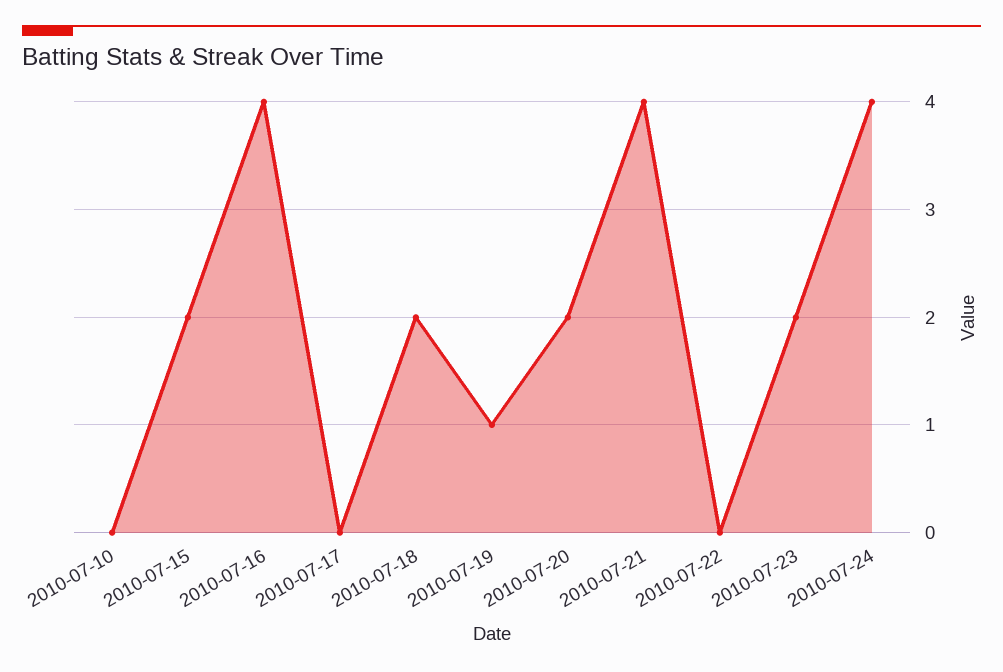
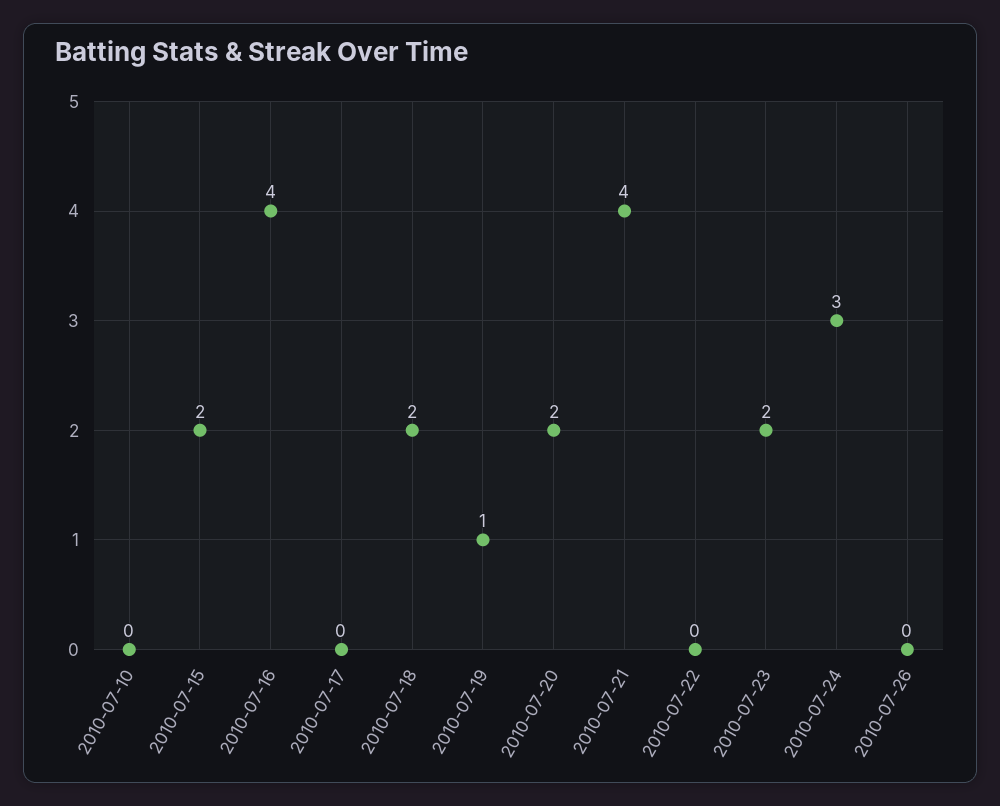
2010-07-24: 4 -> 3
2010-07-26: none -> 0

